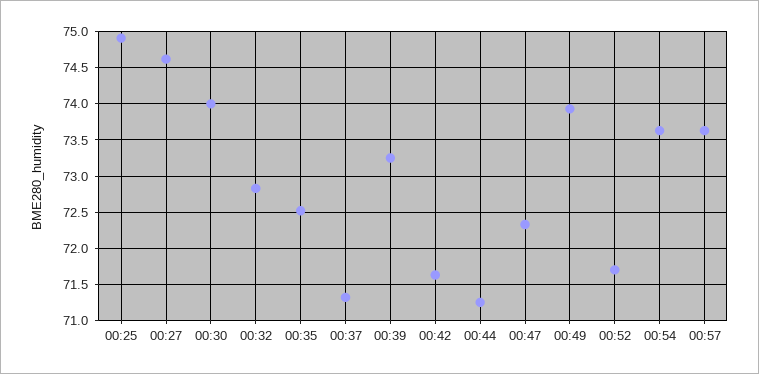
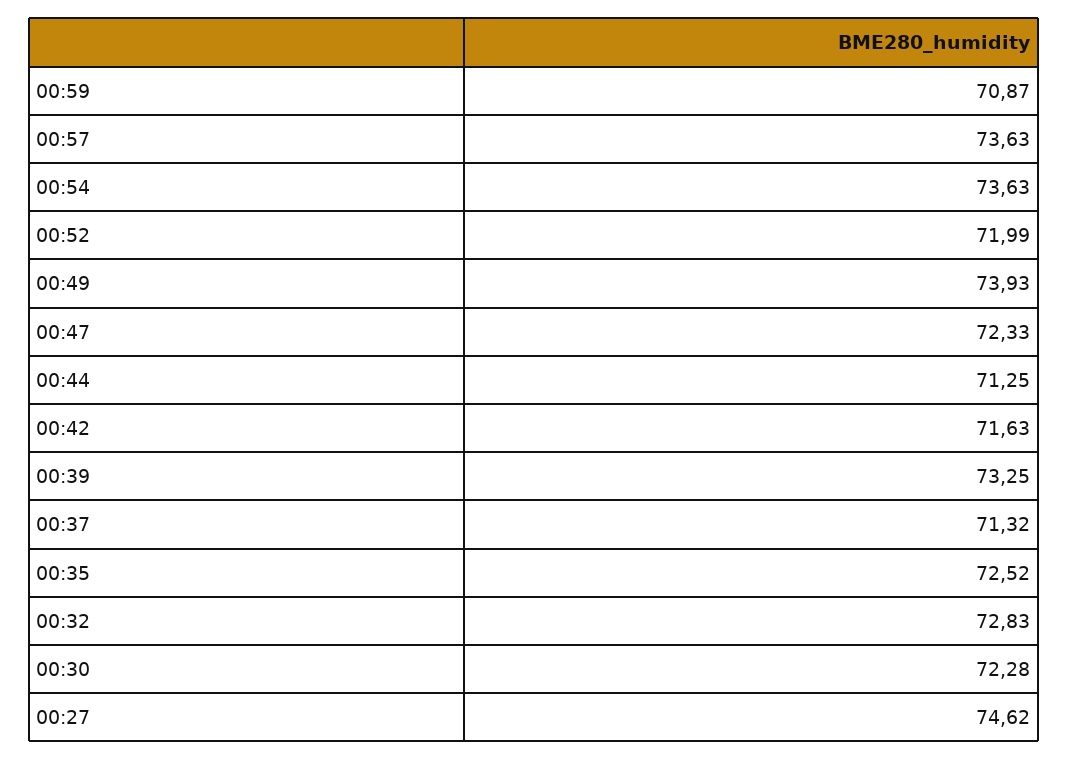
00:25: 74.9 -> none
00:30: 74 -> 72.28
00:52: 71.7 -> 71.99
00:59: none -> 70.87

